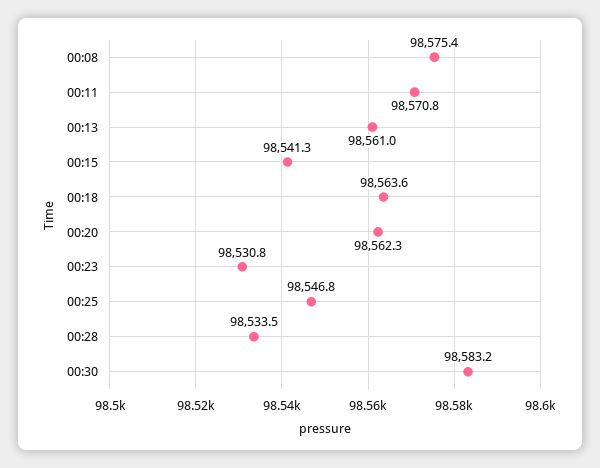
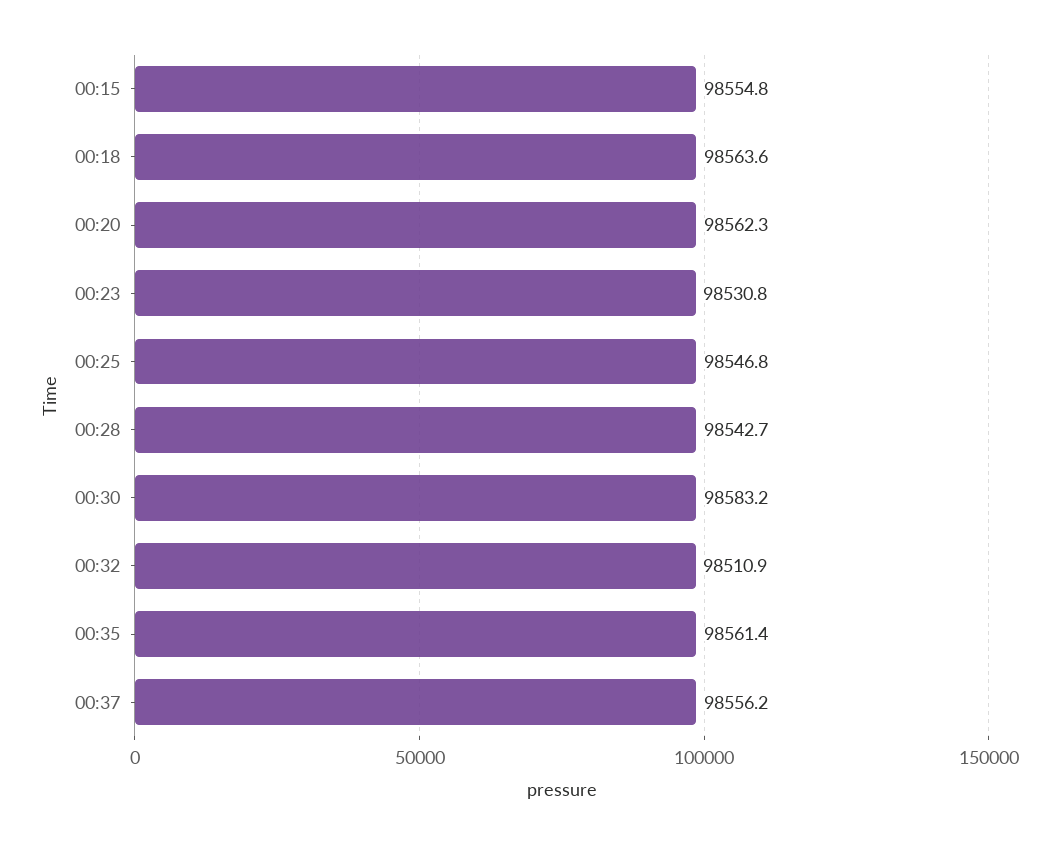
00:08: 98575.4 -> none
00:11: 98570.8 -> none
00:13: 98561 -> none
00:15: 98541.3 -> 98554.8
00:28: 98533.5 -> 98542.7
00:32: none -> 98510.9
00:35: none -> 98561.4
00:37: none -> 98556.2

